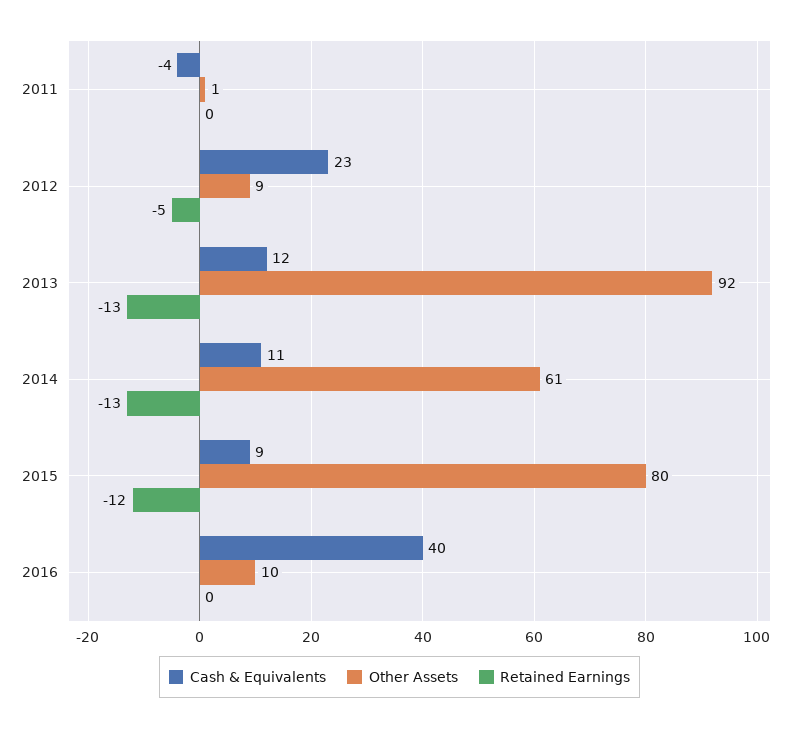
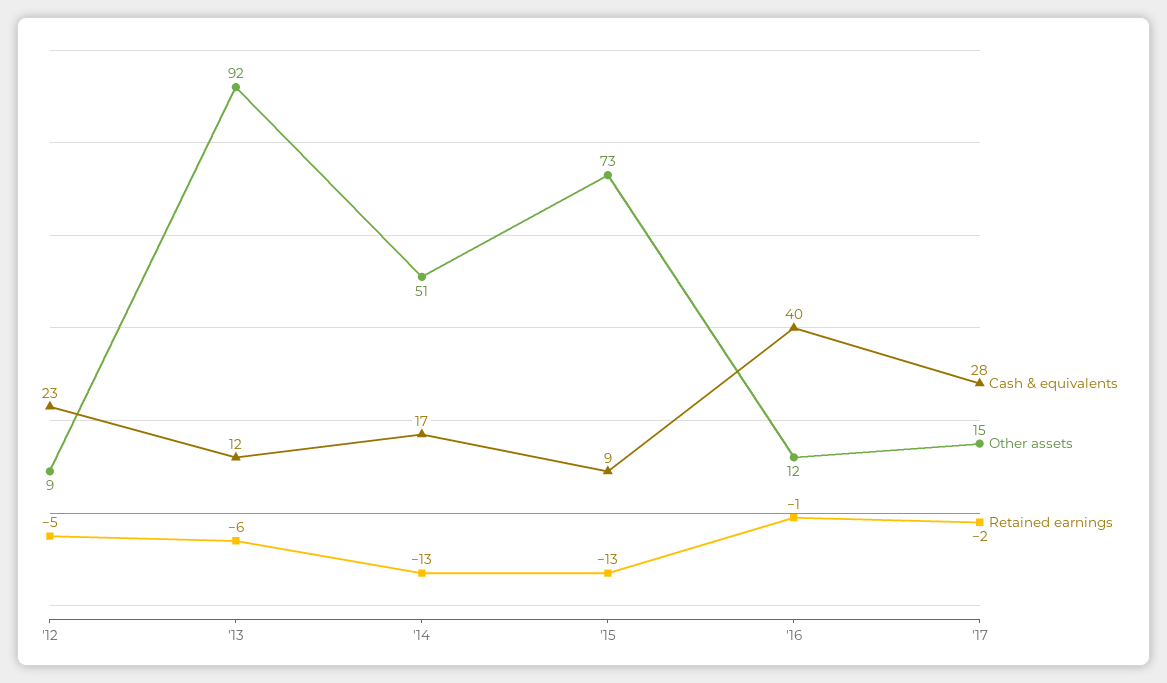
Cash & Equivalents, 2011: -4 -> none
Other Assets, 2011: 1 -> none
Retained Earnings, 2011: 0 -> none
Retained Earnings, 2013: -13 -> -6
Cash & Equivalents, 2014: 11 -> 17
Other Assets, 2014: 61 -> 51
Other Assets, 2015: 80 -> 73
Retained Earnings, 2015: -12 -> -13
Other Assets, 2016: 10 -> 12
Retained Earnings, 2016: 0 -> -1
Cash & Equivalents, '17: none -> 28
Other Assets, '17: none -> 15
Retained Earnings, '17: none -> -2

